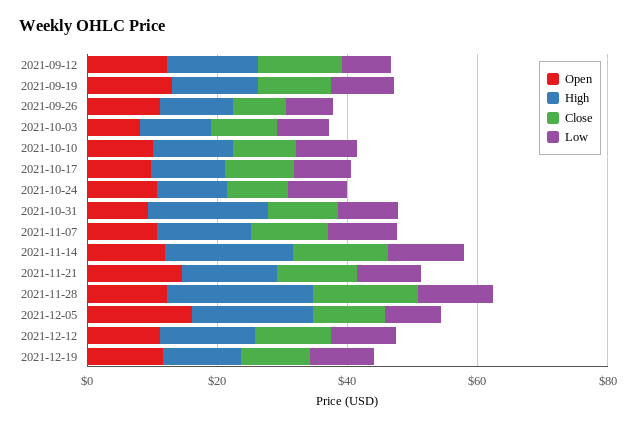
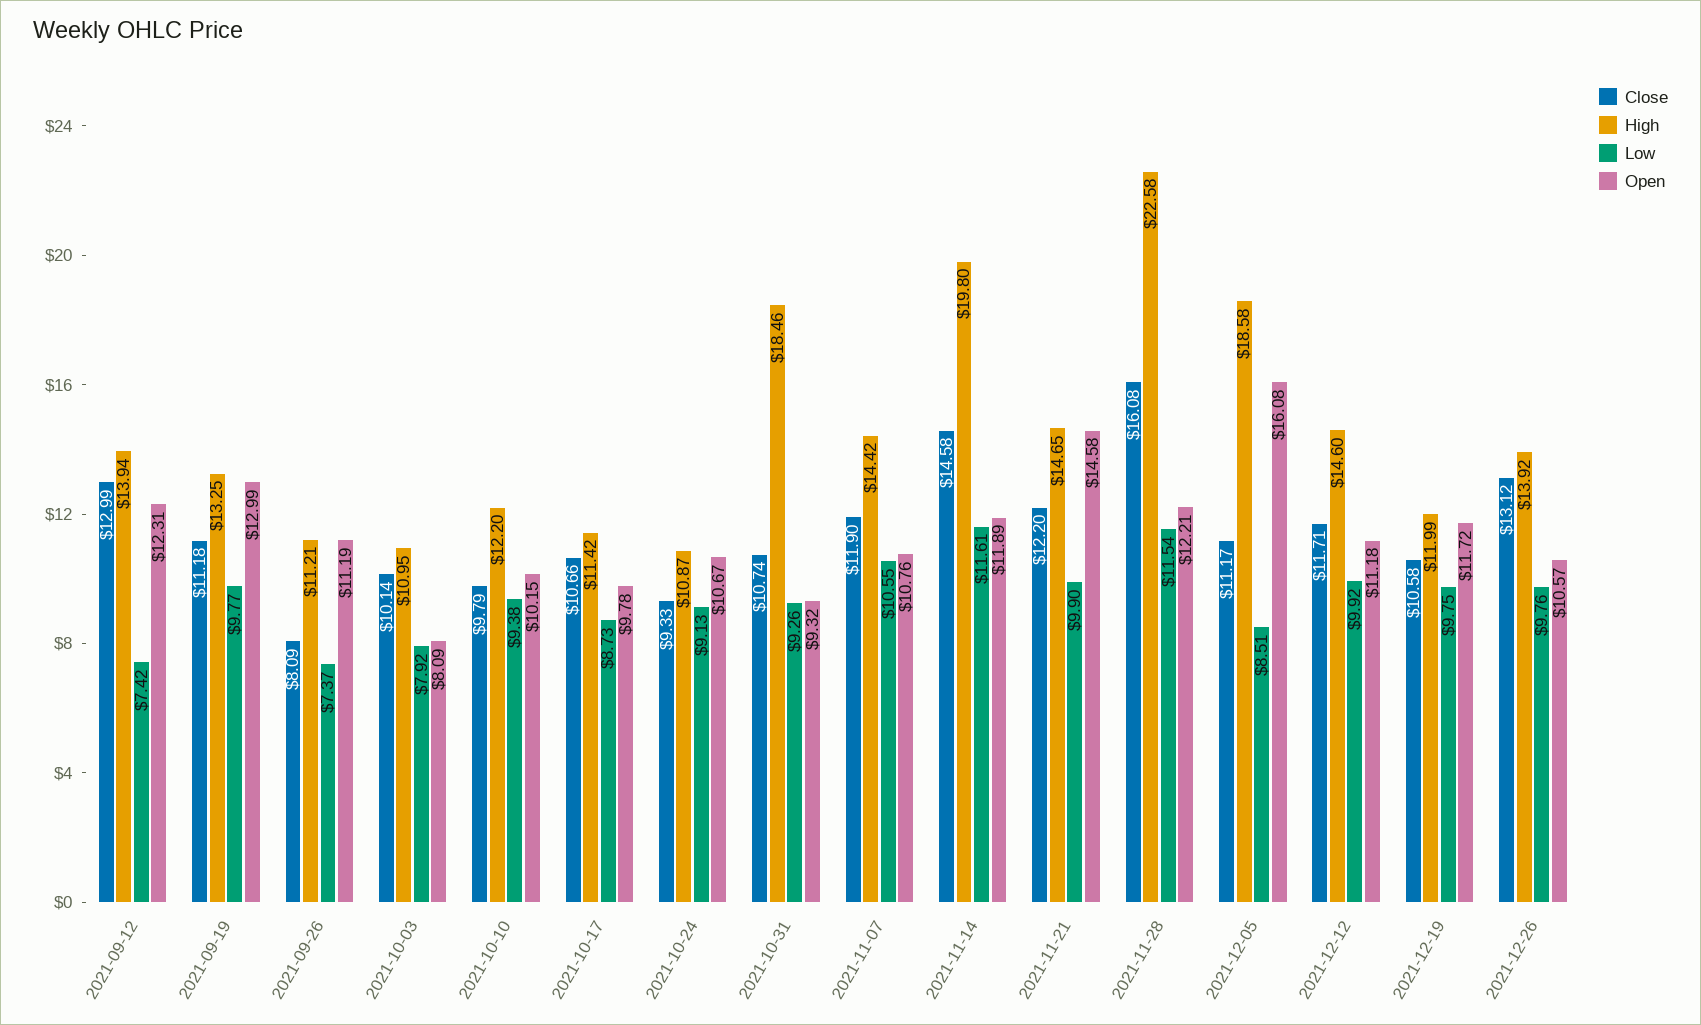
Close, 2021-12-26: none -> 13.12
High, 2021-12-26: none -> 13.92
Low, 2021-12-26: none -> 9.76
Open, 2021-12-26: none -> 10.57

